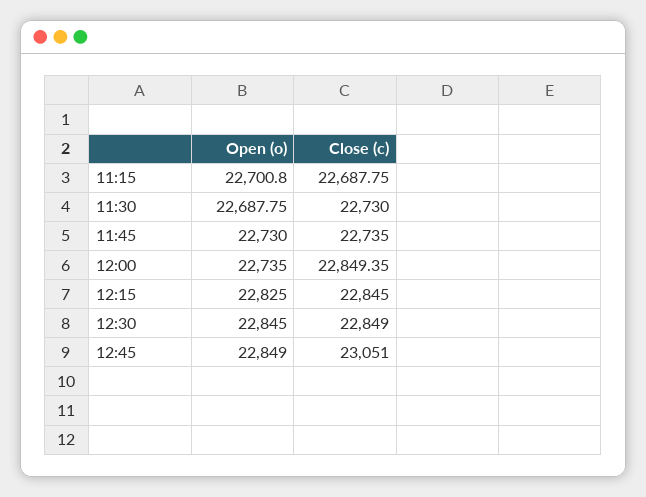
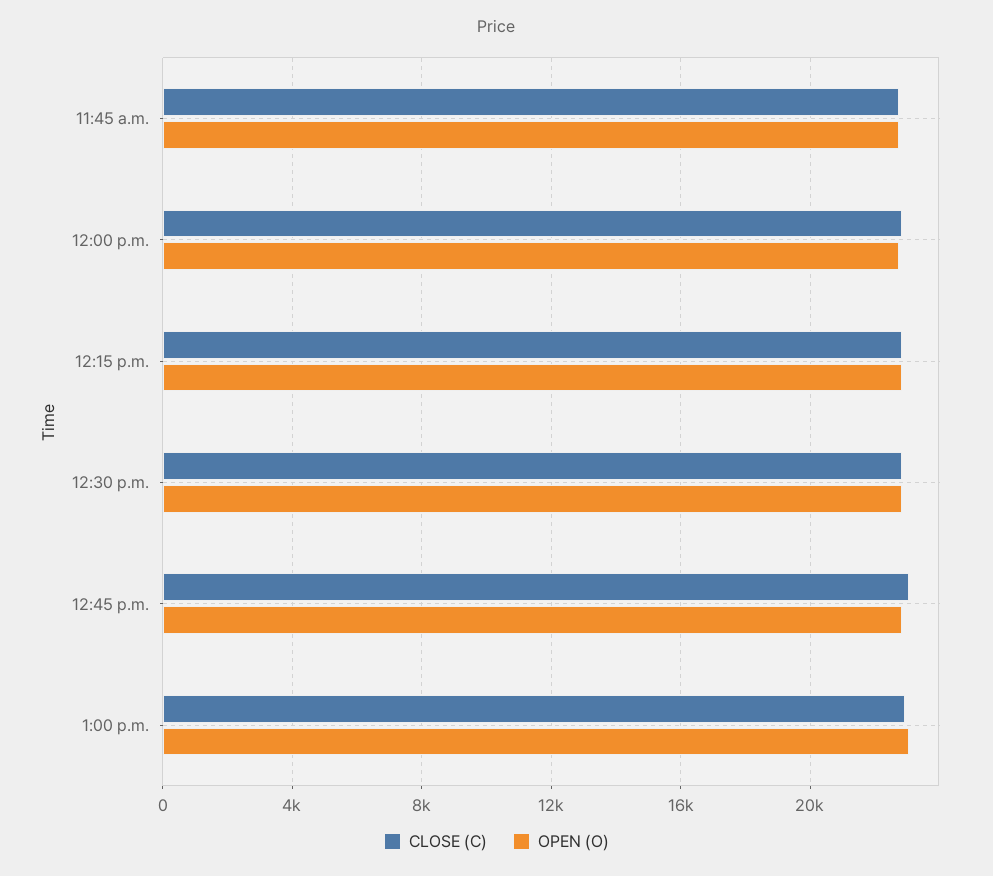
Open (o), 11:15: 22700.8 -> none
Close (c), 11:15: 22687.75 -> none
Open (o), 11:30: 22687.75 -> none
Close (c), 11:30: 22730 -> none
Close (c), 1:00 p.m.: none -> 23000
Open (o), 1:00 p.m.: none -> 23000

